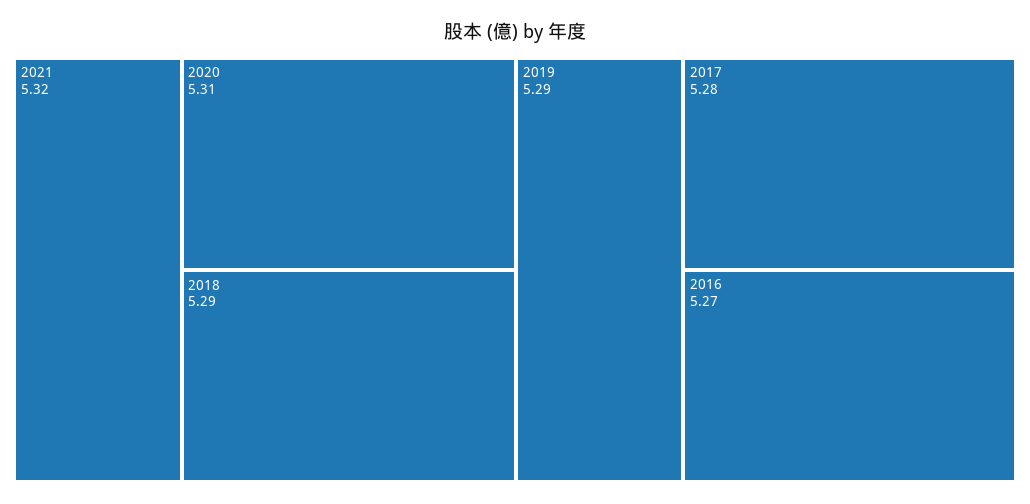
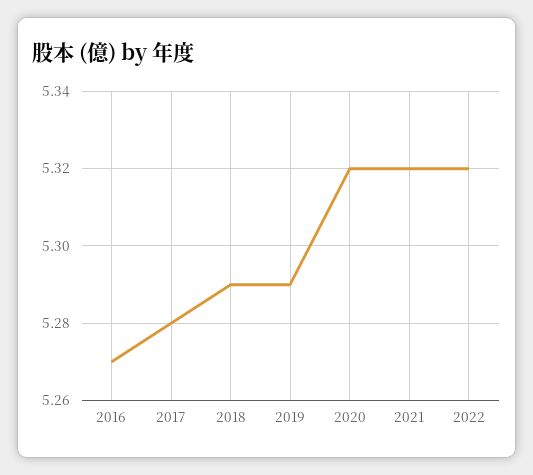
2020: 5.31 -> 5.32
2022: none -> 5.32

